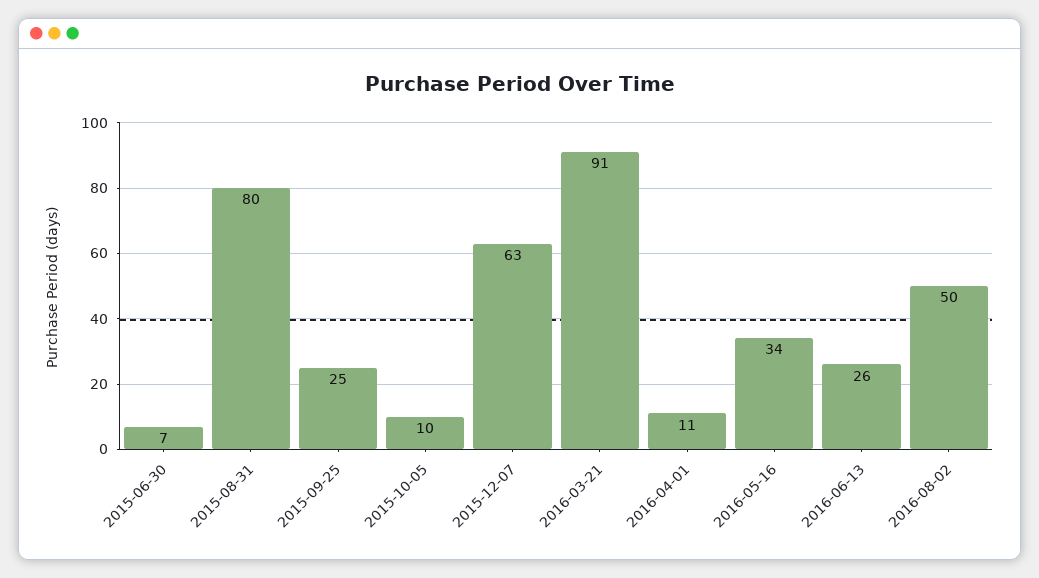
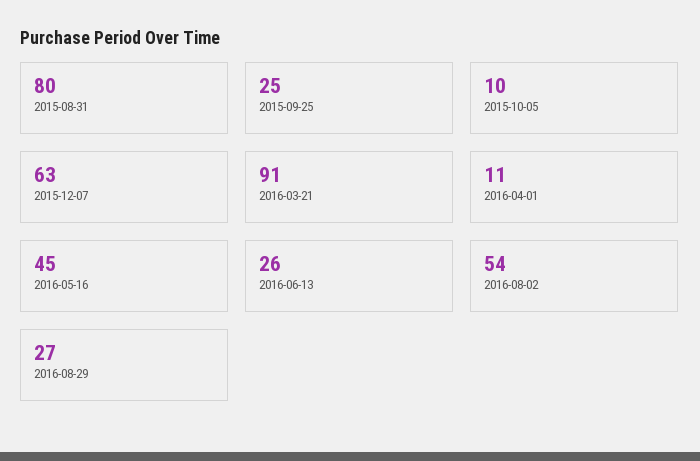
2015-06-30: 7 -> none
2016-05-16: 34 -> 45
2016-08-02: 50 -> 54
2016-08-29: none -> 27

